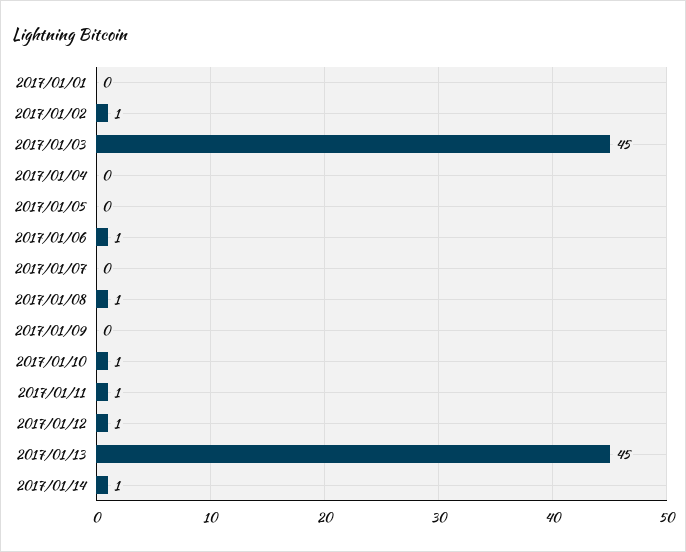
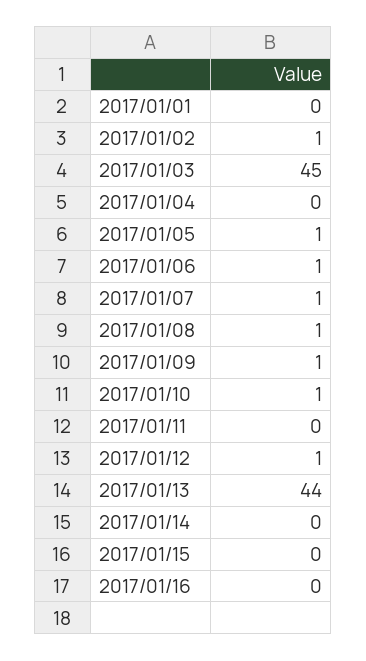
2017/01/05: 0 -> 1
2017/01/07: 0 -> 1
2017/01/09: 0 -> 1
2017/01/11: 1 -> 0
2017/01/13: 45 -> 44
2017/01/14: 1 -> 0
2017/01/15: none -> 0
2017/01/16: none -> 0

